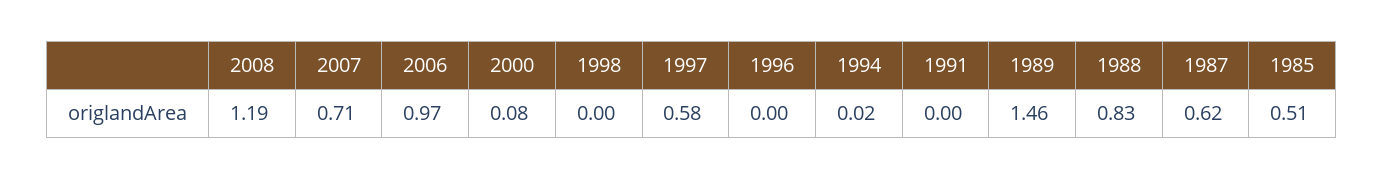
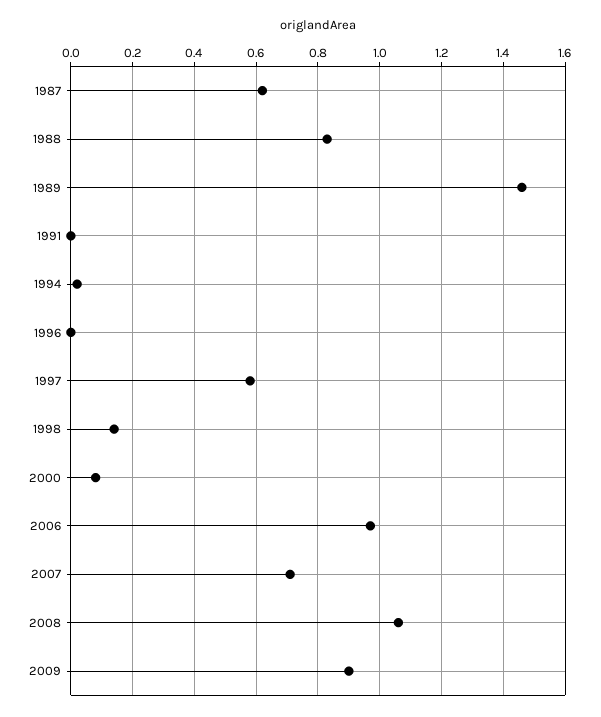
2008: 1.19 -> 1.05
1998: 0 -> 0.15
1985: 0.51 -> none
2009: none -> 0.9

